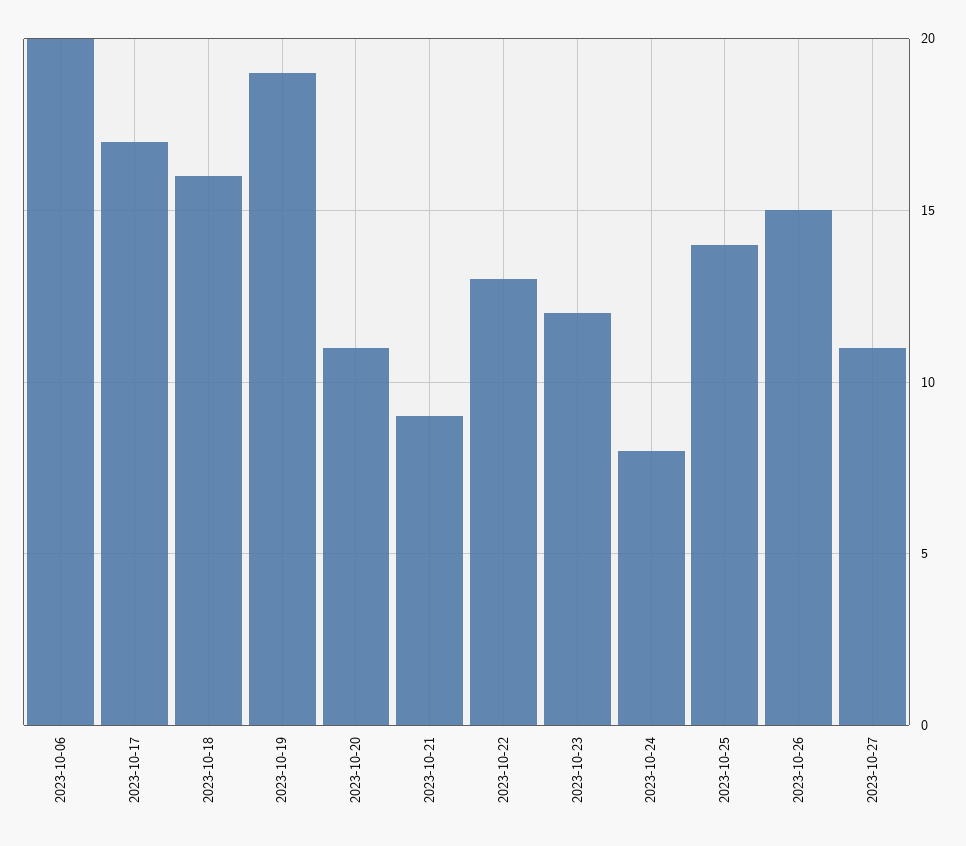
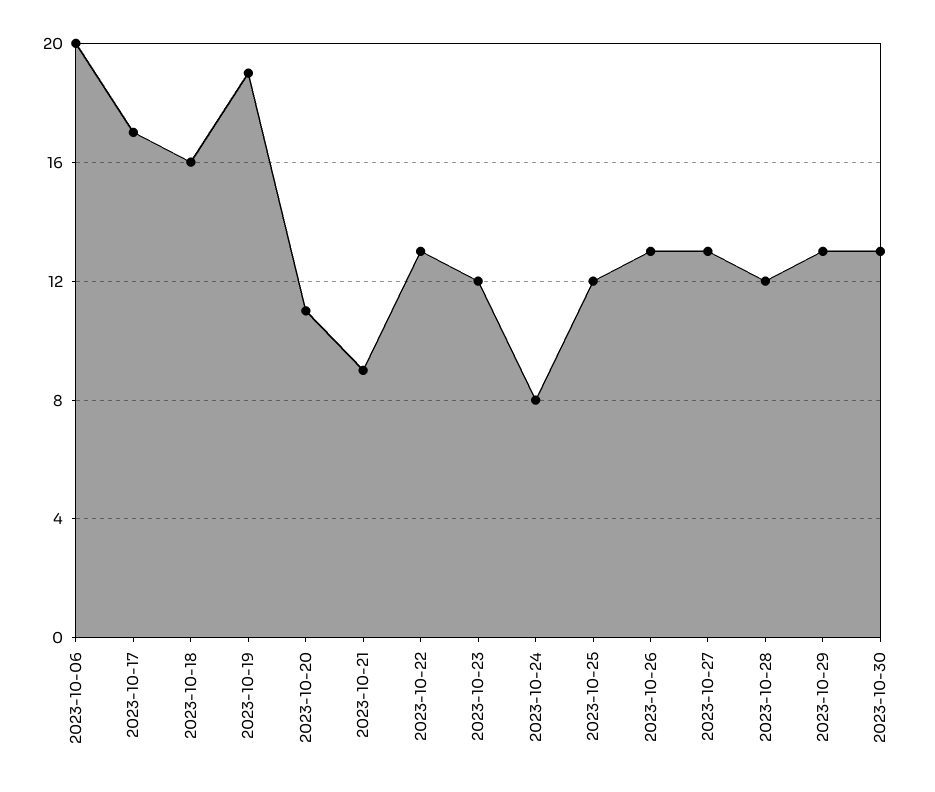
2023-10-25: 14 -> 12
2023-10-26: 15 -> 13
2023-10-27: 11 -> 13
2023-10-28: none -> 12
2023-10-29: none -> 13
2023-10-30: none -> 13

